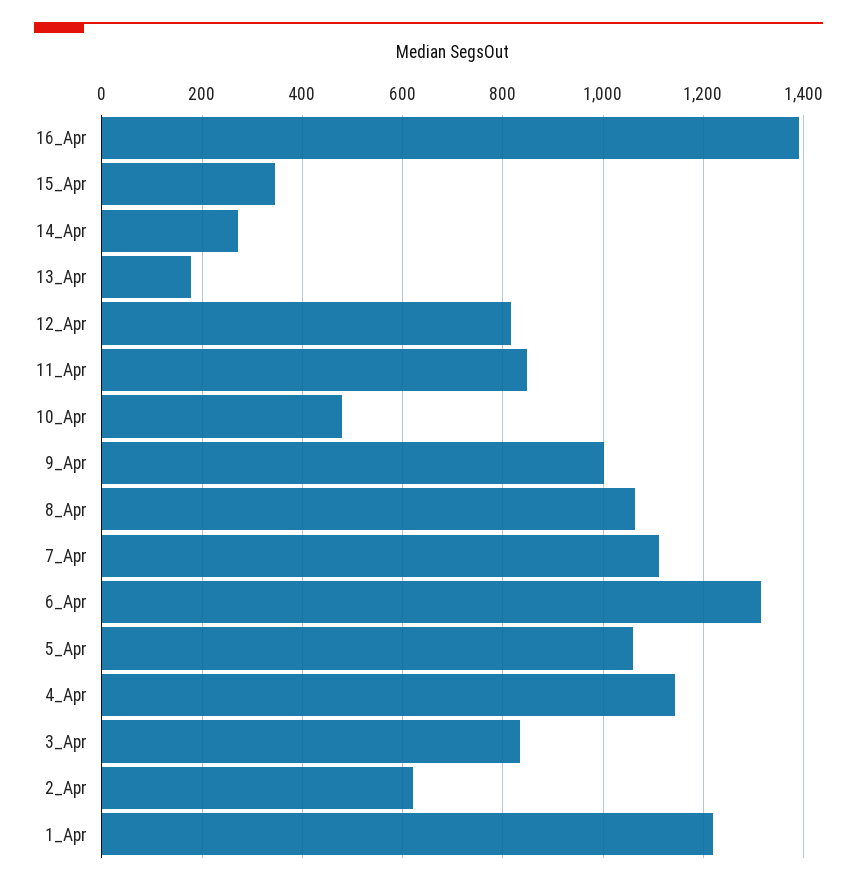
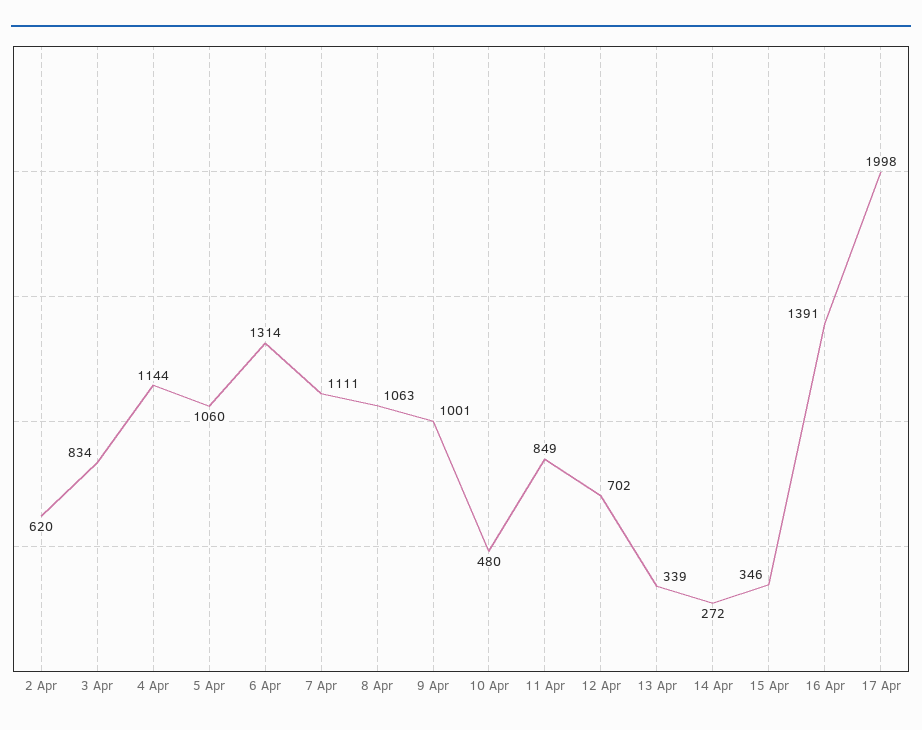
13_Apr: 180 -> 339
12_Apr: 820 -> 702
1_Apr: 1220 -> none
17 Apr: none -> 1998

